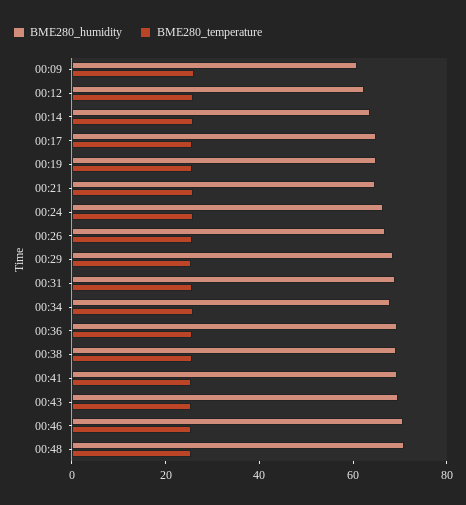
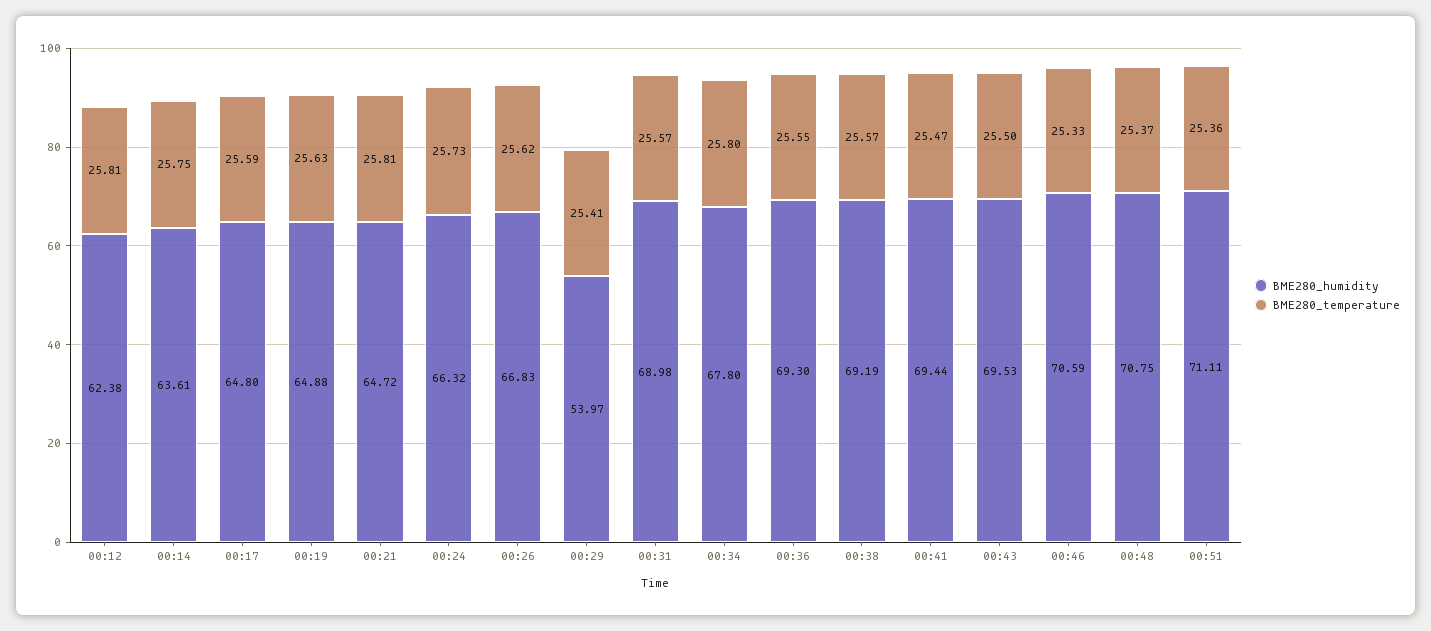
BME280_humidity, 00:09: 60 -> none
BME280_temperature, 00:09: 25 -> none
BME280_humidity, 00:29: 70 -> 53.97
BME280_humidity, 00:51: none -> 71.11
BME280_temperature, 00:51: none -> 25.36

